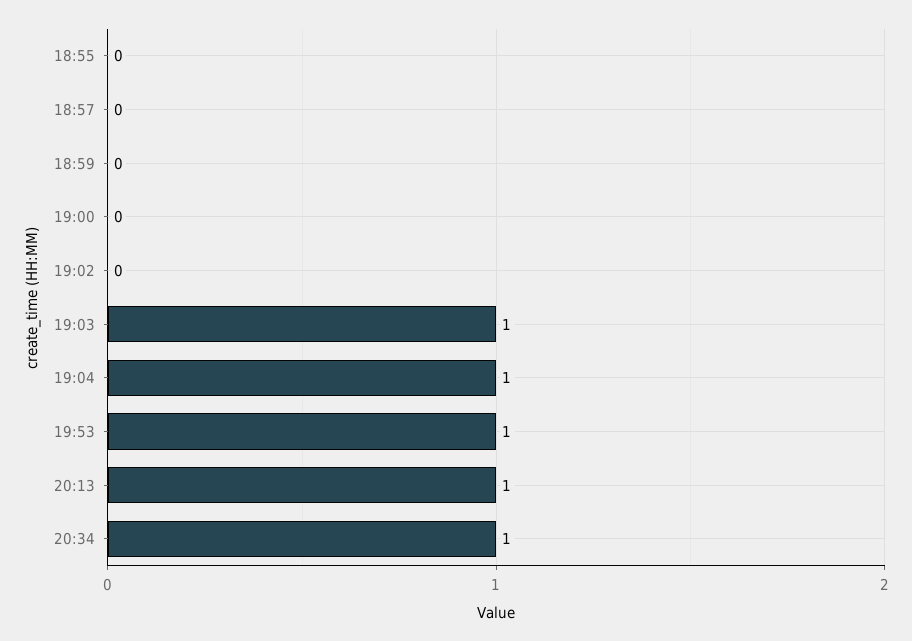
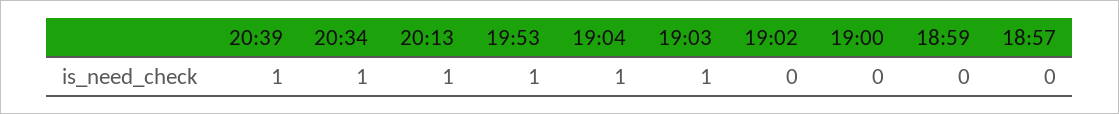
18:55: 0 -> none
20:39: none -> 1

